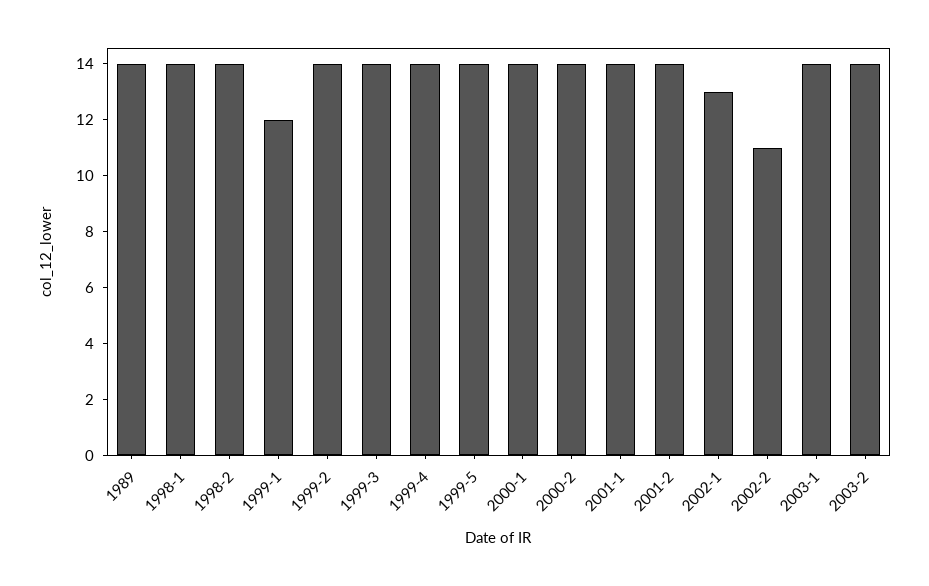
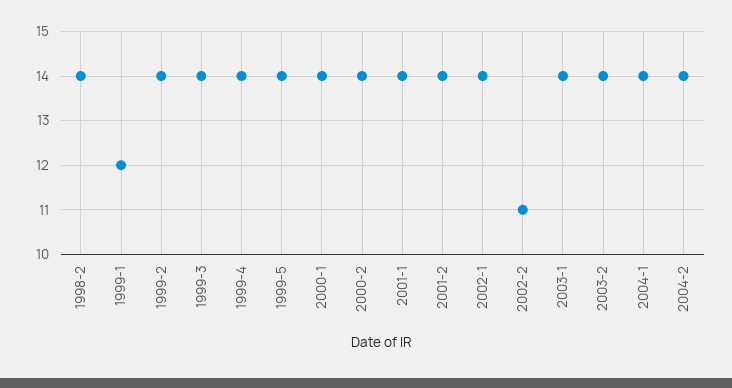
1989: 14 -> none
1998-1: 14 -> none
2002-1: 13 -> 14
2004-1: none -> 14
2004-2: none -> 14

